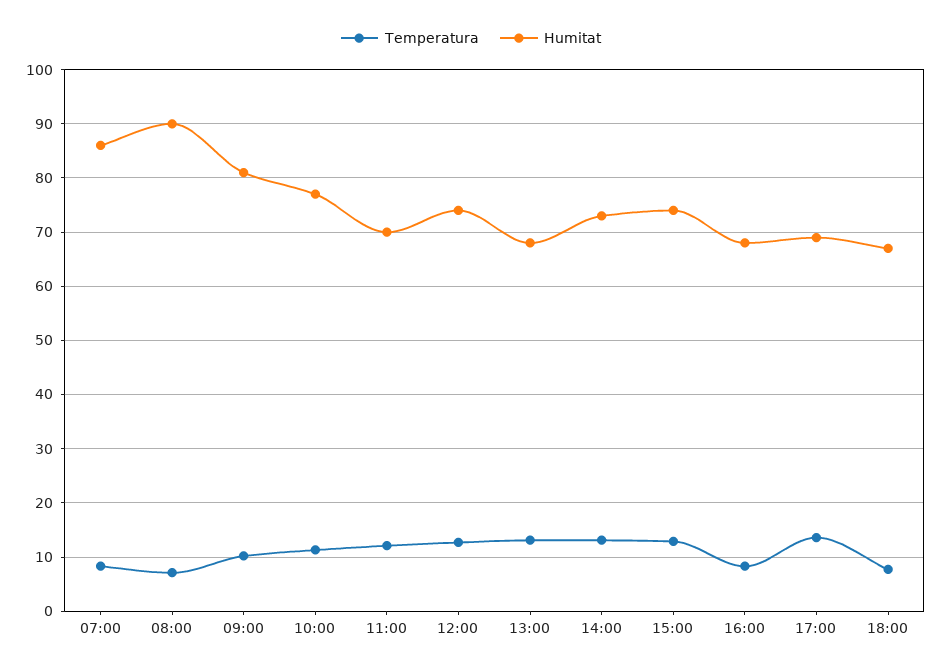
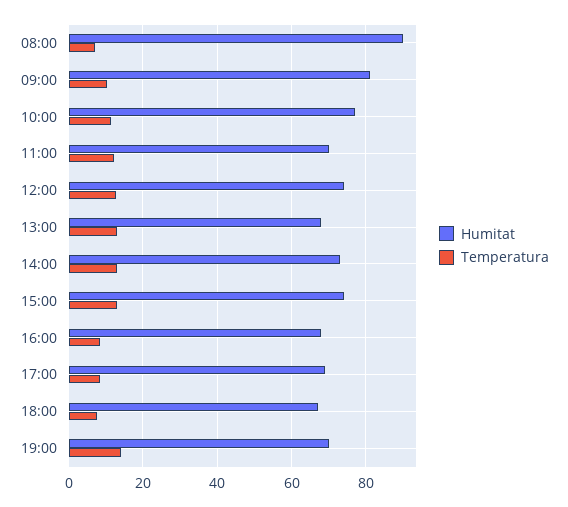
Temperatura, 07:00: 8 -> none
Humitat, 07:00: 86 -> none
Temperatura, 17:00: 14 -> 8
Humitat, 19:00: none -> 70
Temperatura, 19:00: none -> 14

